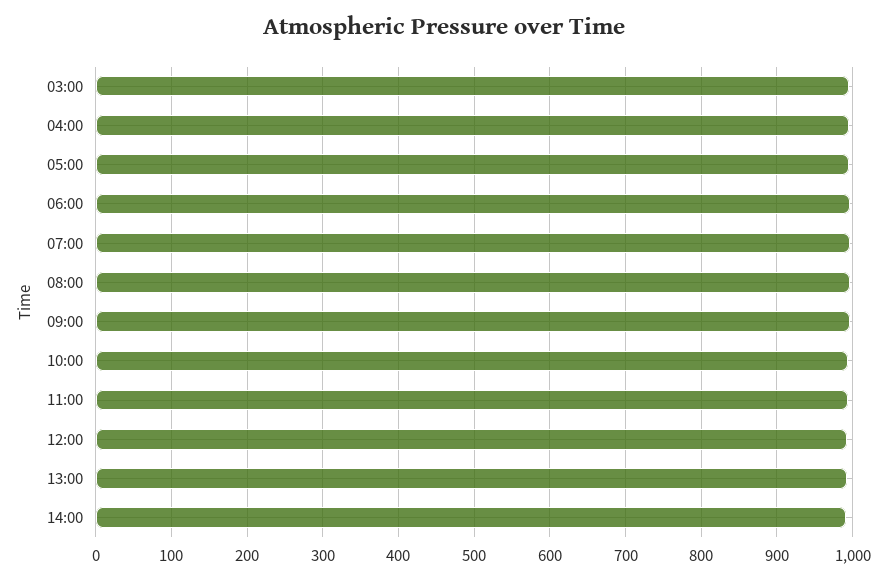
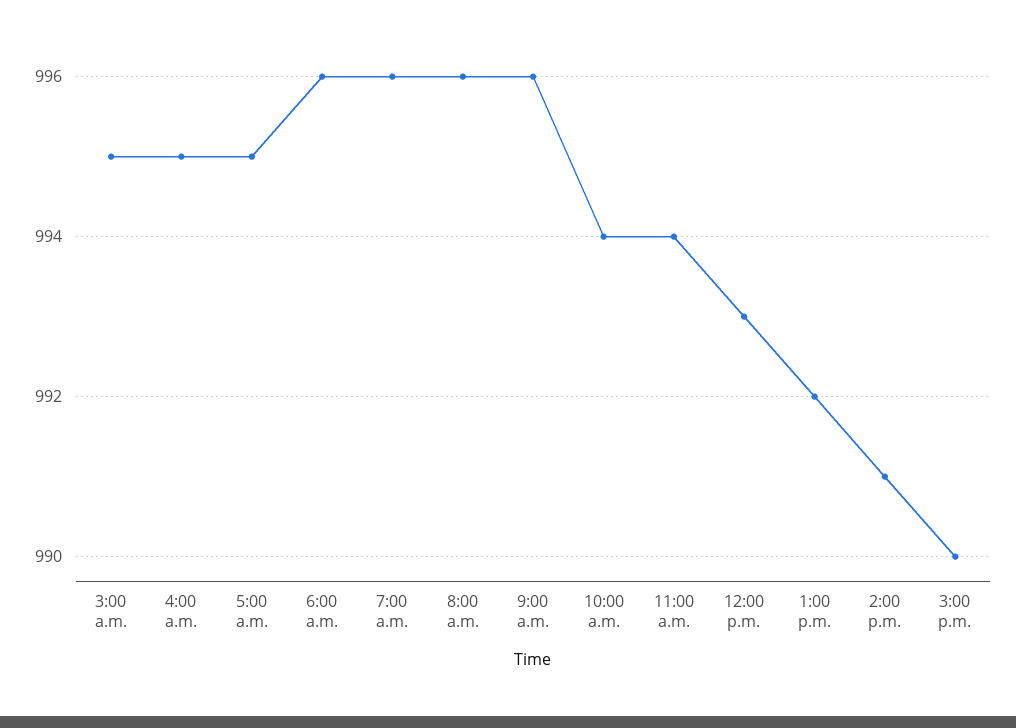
3:00 p.m.: none -> 990

